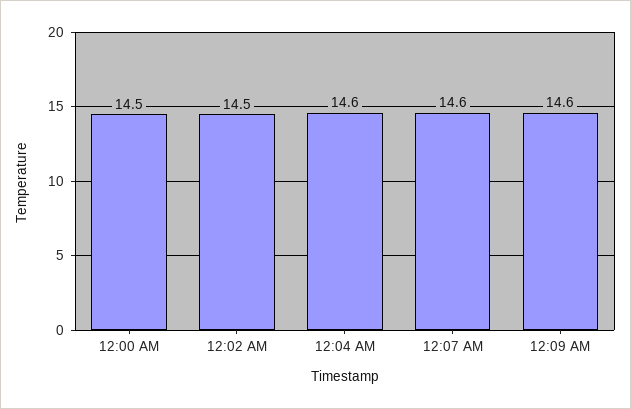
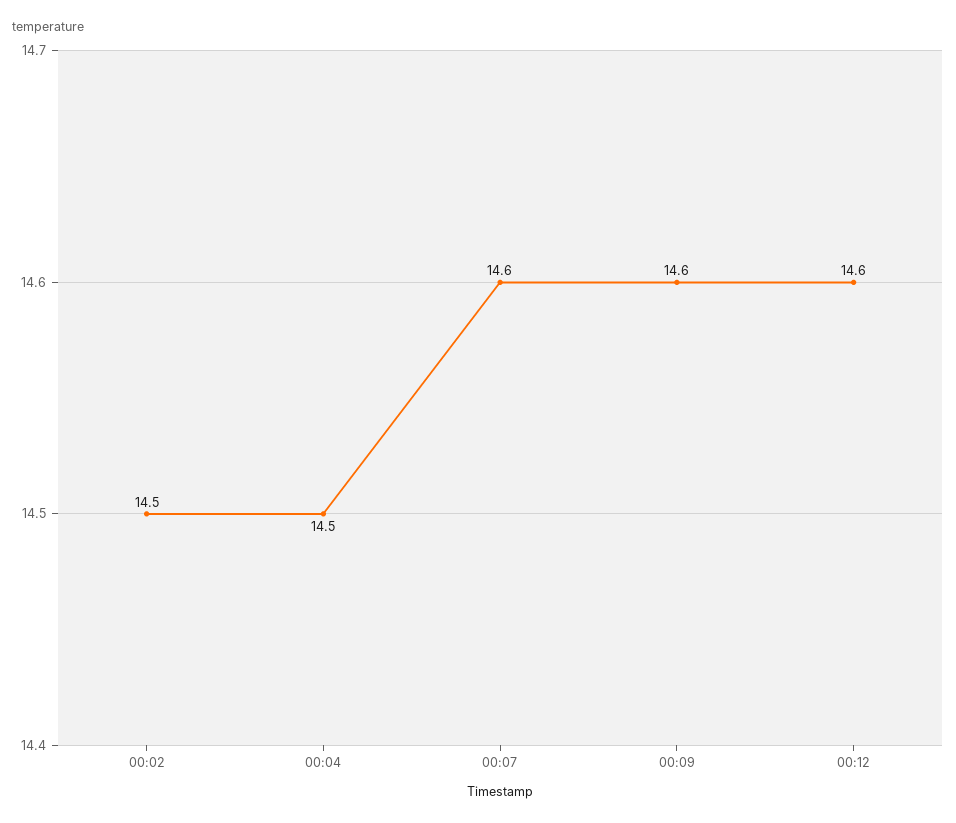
12:00 AM: 14.5 -> none
12:04 AM: 14.6 -> 14.5
00:12: none -> 14.6

